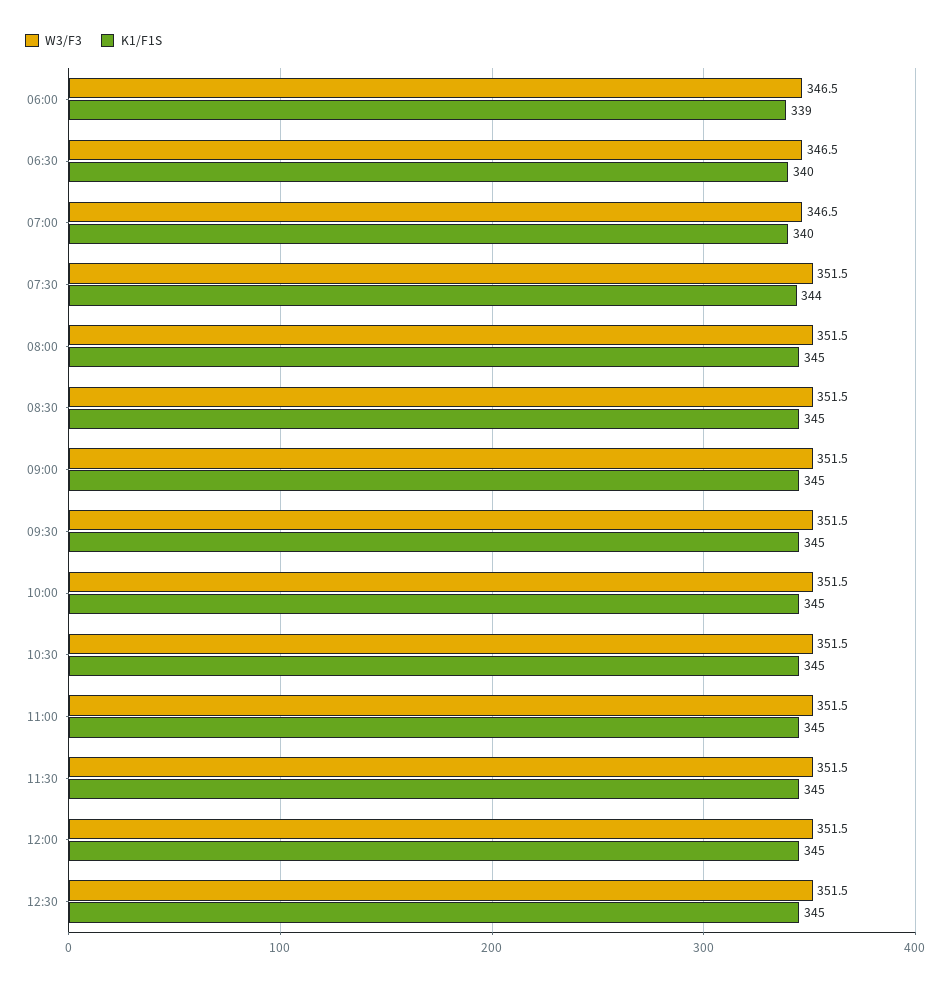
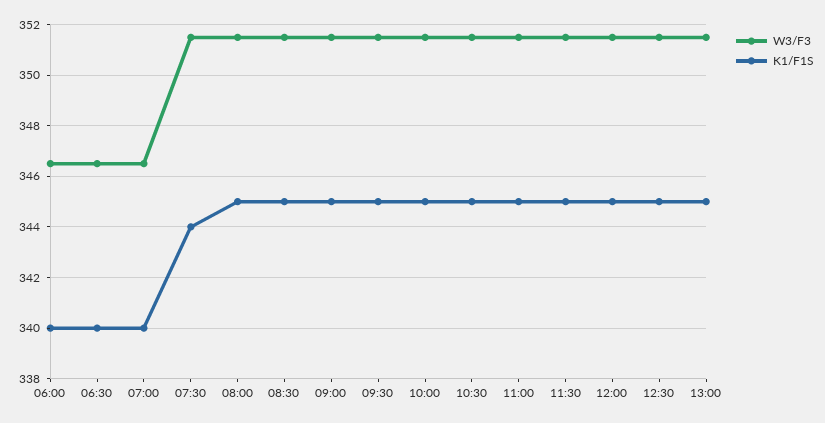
K1/F1S, 06:00: 339 -> 340
W3/F3, 13:00: none -> 351.5
K1/F1S, 13:00: none -> 345

